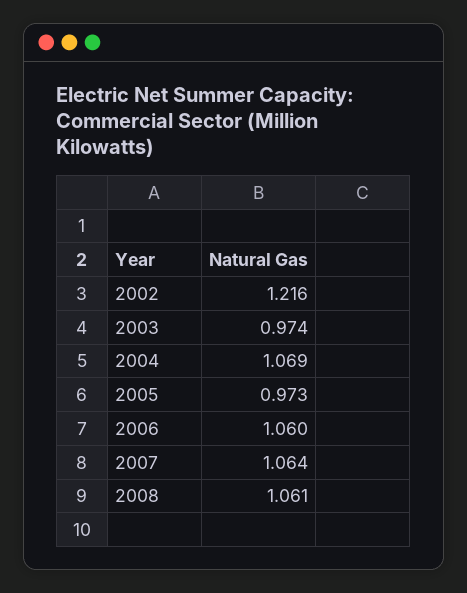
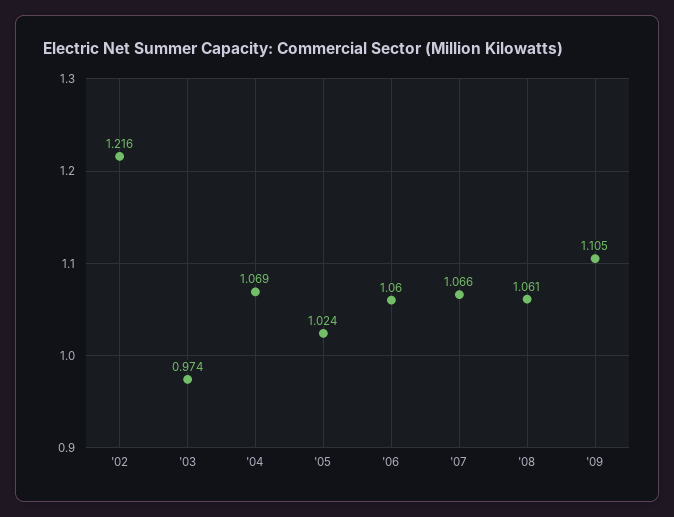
2005: 0.973 -> 1.024
2007: 1.064 -> 1.066
'09: none -> 1.105

